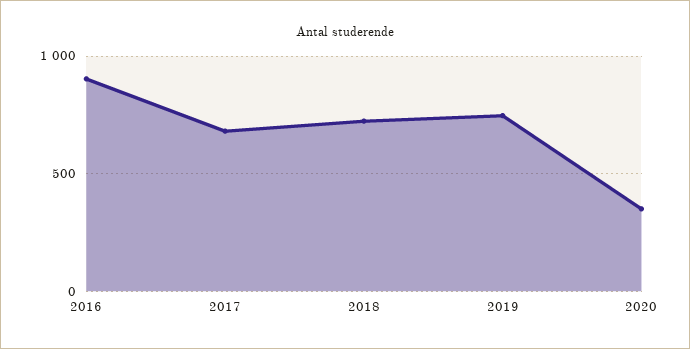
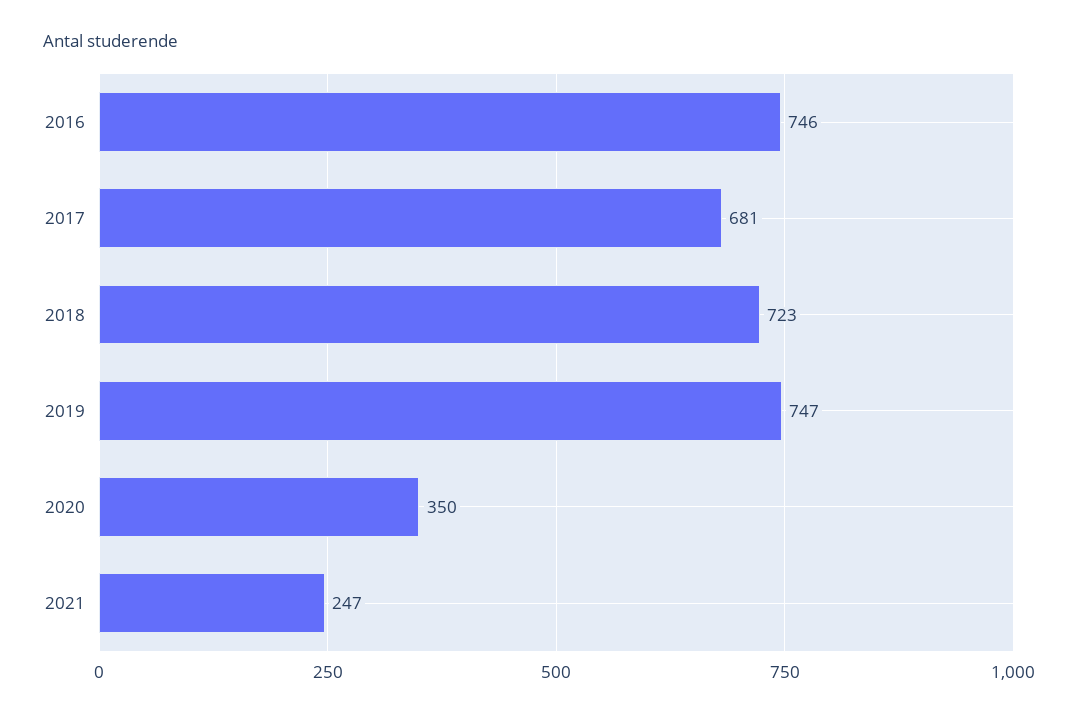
2016: 900 -> 746
2021: none -> 247

